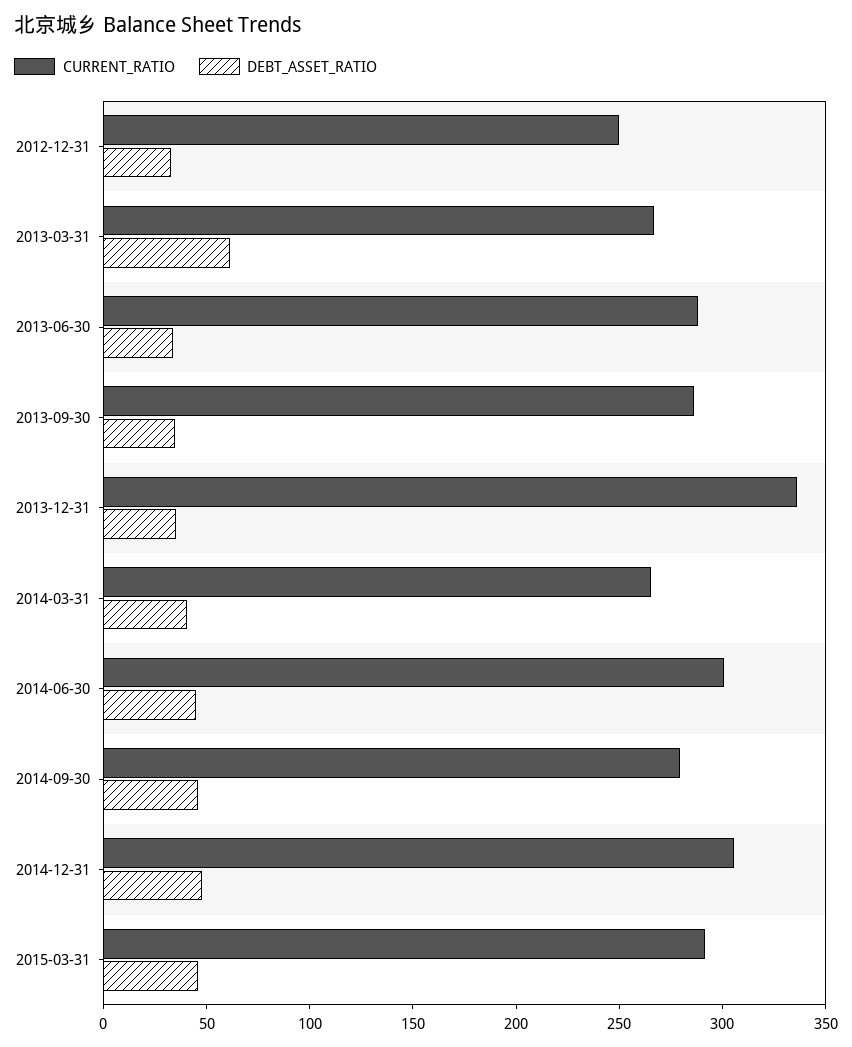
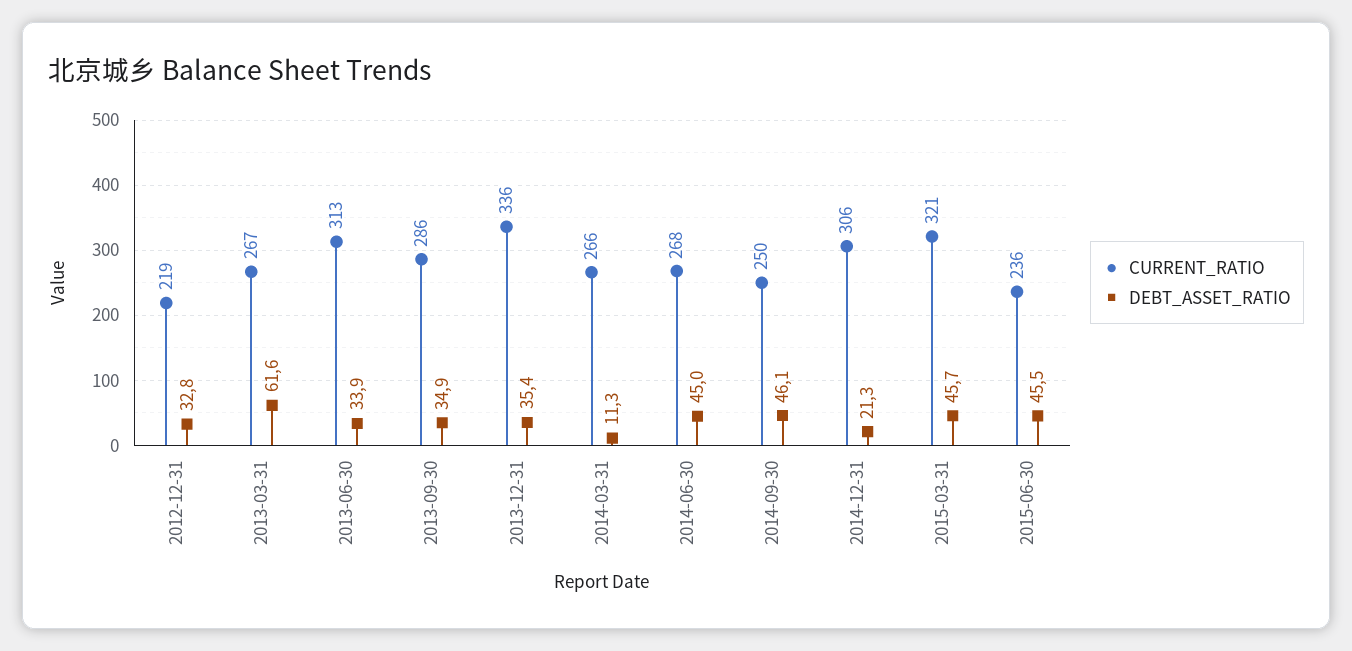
CURRENT_RATIO, 2012-12-31: 250 -> 219
CURRENT_RATIO, 2013-06-30: 290 -> 313
DEBT_ASSET_RATIO, 2014-03-31: 40 -> 11.3
CURRENT_RATIO, 2014-06-30: 300 -> 268
CURRENT_RATIO, 2014-09-30: 280 -> 250
DEBT_ASSET_RATIO, 2014-12-31: 50 -> 21.3
CURRENT_RATIO, 2015-03-31: 290 -> 321
CURRENT_RATIO, 2015-06-30: none -> 236
DEBT_ASSET_RATIO, 2015-06-30: none -> 45.5

